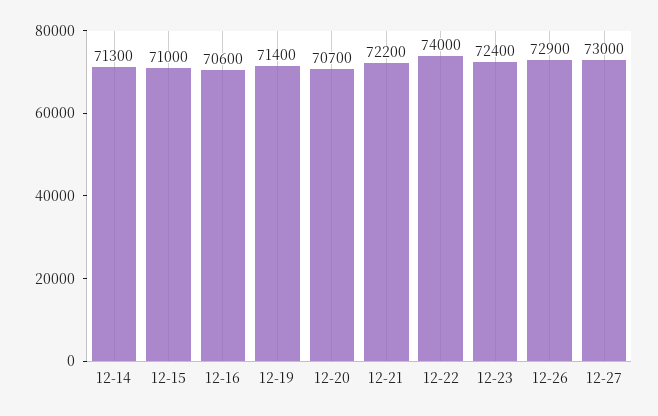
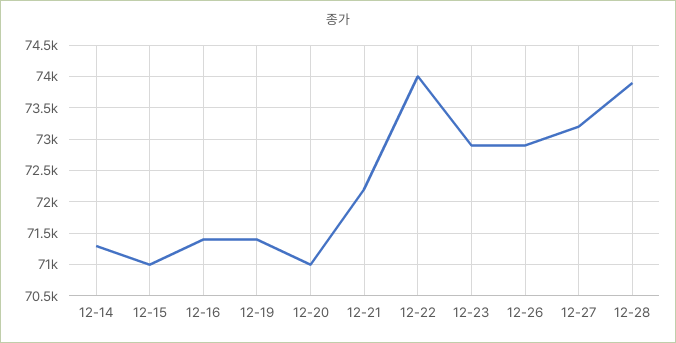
12-16: 70600 -> 71400
12-20: 70700 -> 71000
12-23: 72400 -> 72900
12-27: 73000 -> 73200
12-28: none -> 73900

